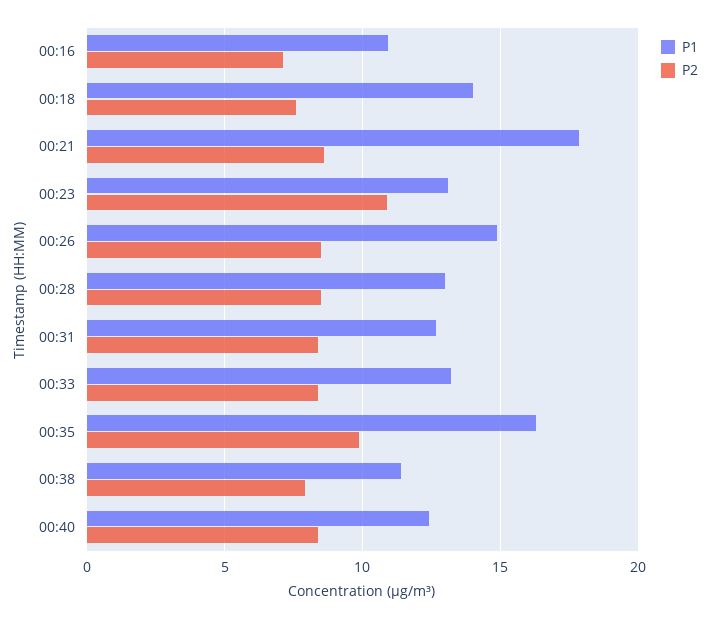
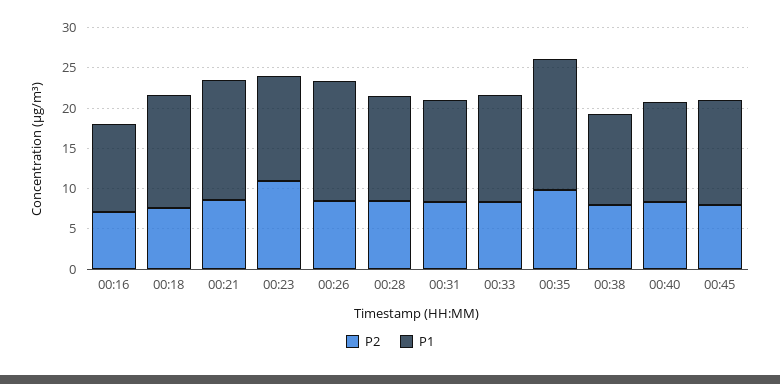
P1, 00:21: 18 -> 15
P2, 00:45: none -> 8
P1, 00:45: none -> 13

